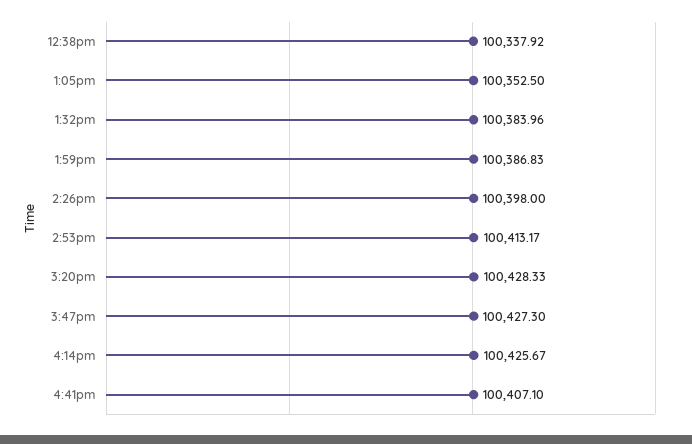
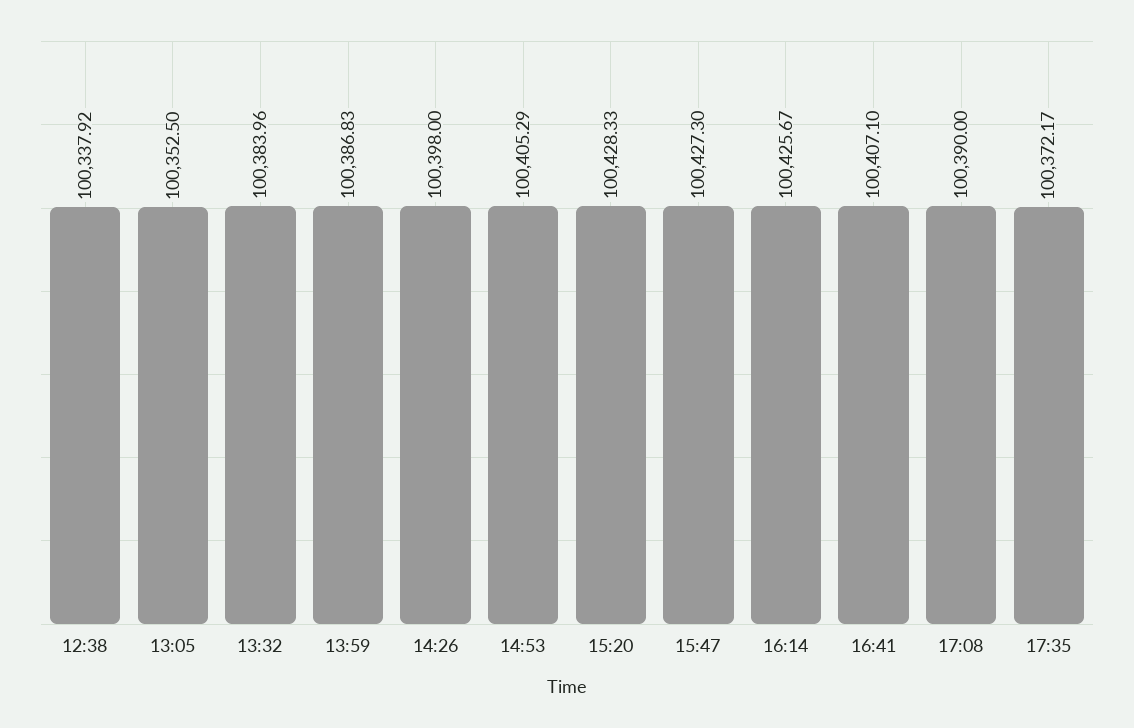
2:53pm: 100413.17 -> 100405.29
17:08: none -> 100390
17:35: none -> 100372.17

